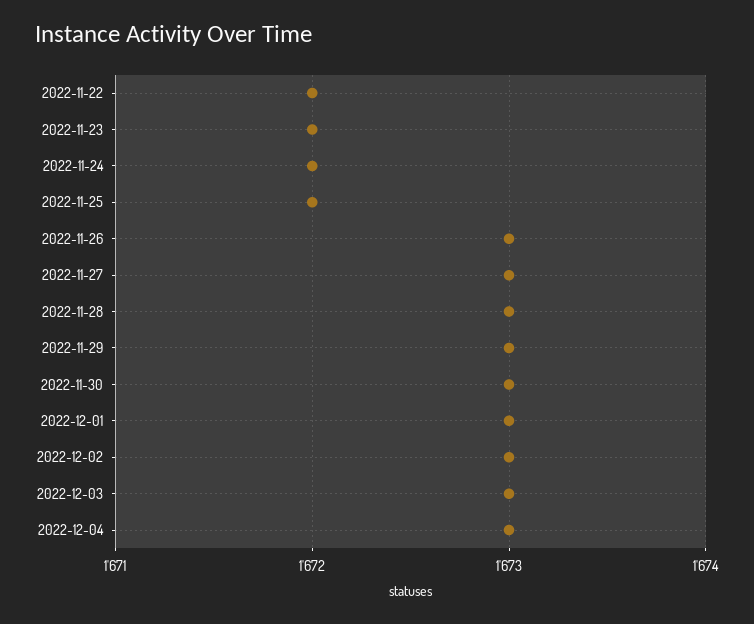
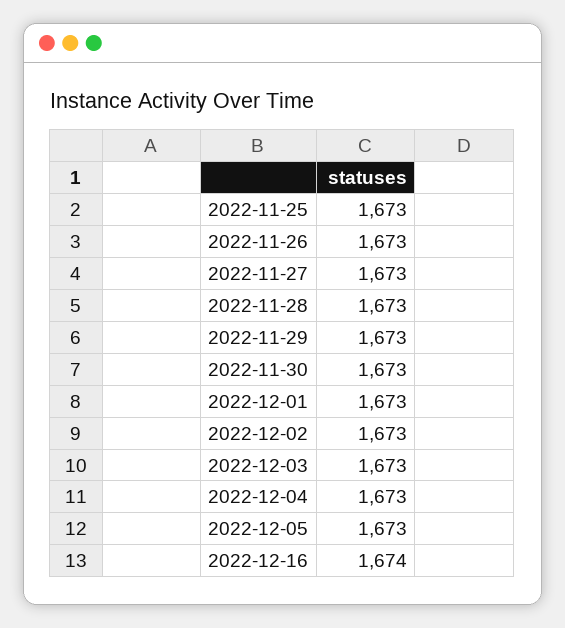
2022-11-22: 1672 -> none
2022-11-23: 1672 -> none
2022-11-24: 1672 -> none
2022-11-25: 1672 -> 1673
2022-12-05: none -> 1673
2022-12-16: none -> 1674

